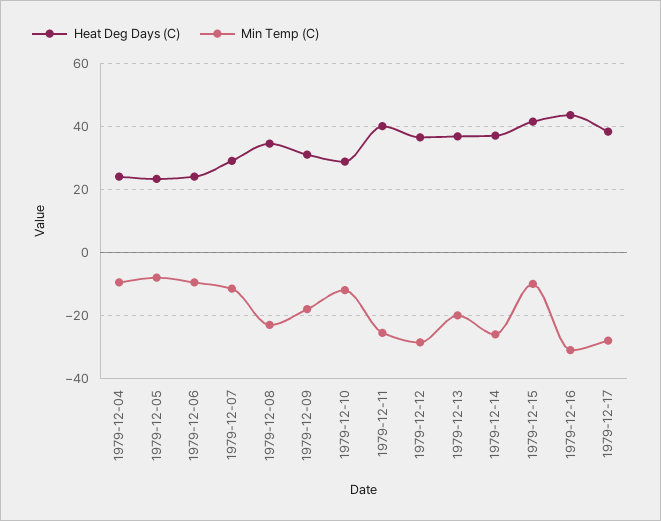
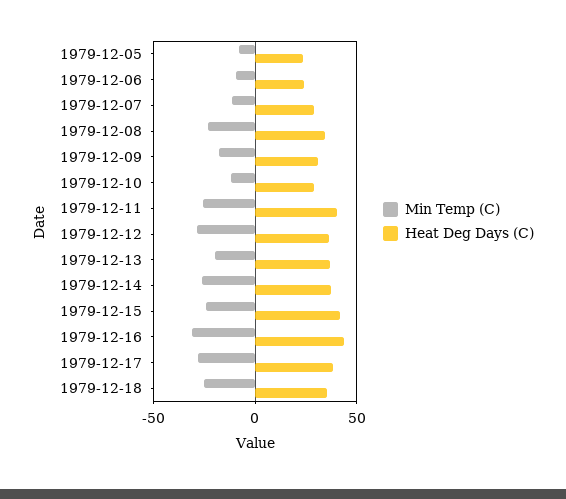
Heat Deg Days (C), 1979-12-04: 24 -> none
Min Temp (C), 1979-12-04: -10 -> none
Min Temp (C), 1979-12-15: -10 -> -25
Min Temp (C), 1979-12-18: none -> -25
Heat Deg Days (C), 1979-12-18: none -> 35

